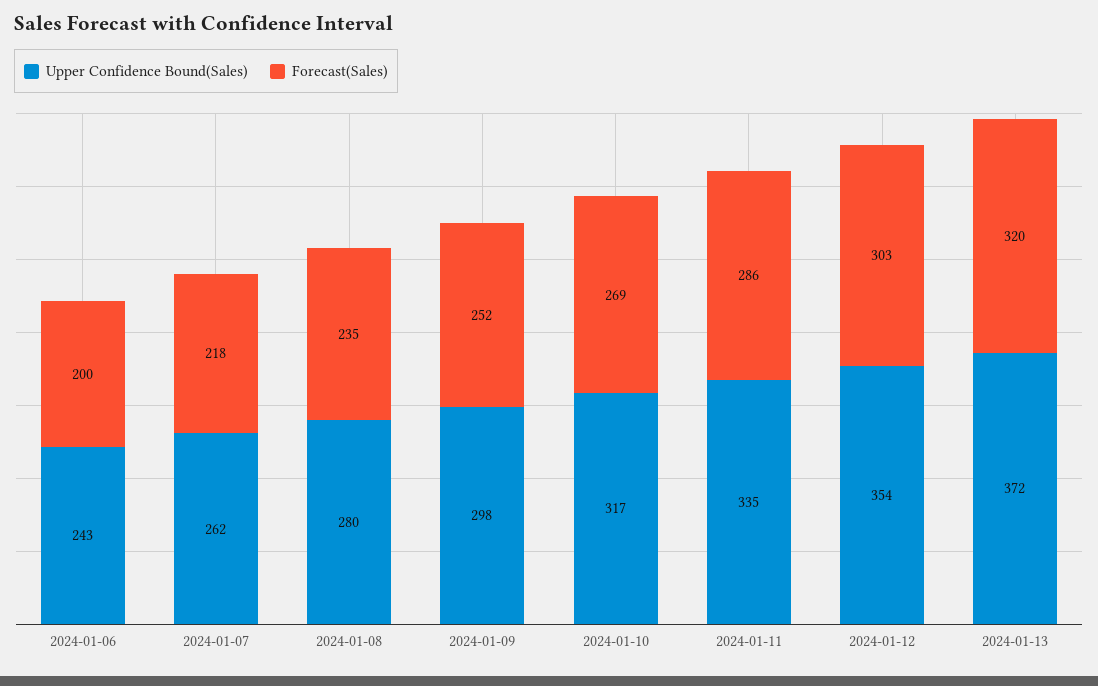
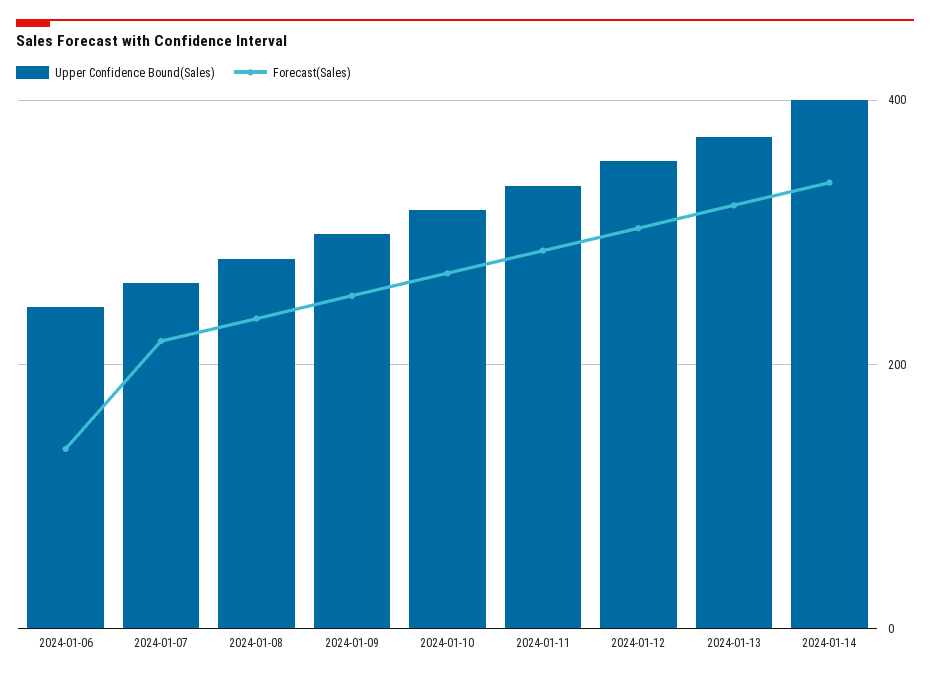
Forecast(Sales), 2024-01-06: 200 -> 140
Upper Confidence Bound(Sales), 2024-01-14: none -> 400
Forecast(Sales), 2024-01-14: none -> 340

